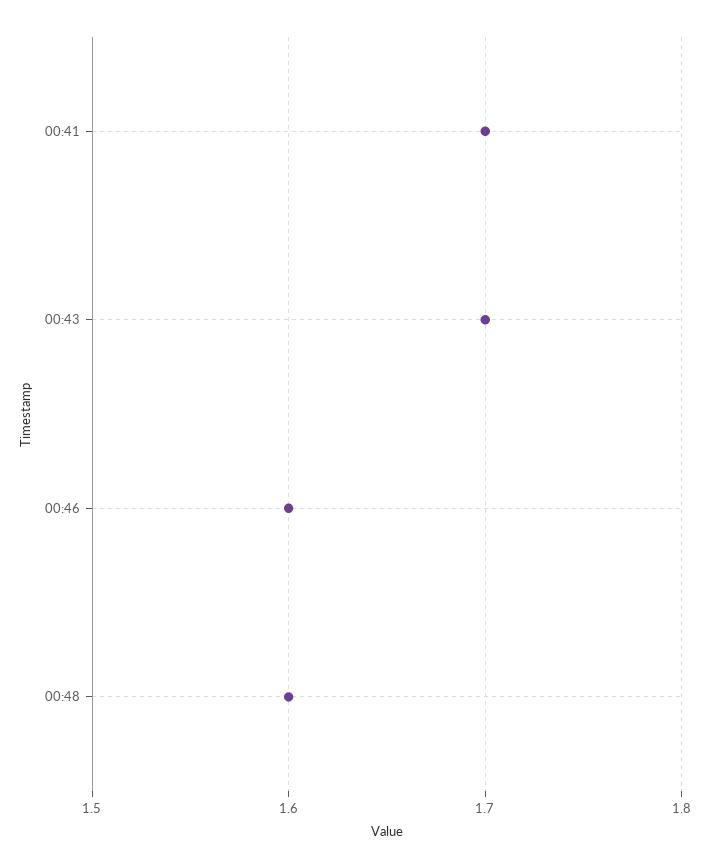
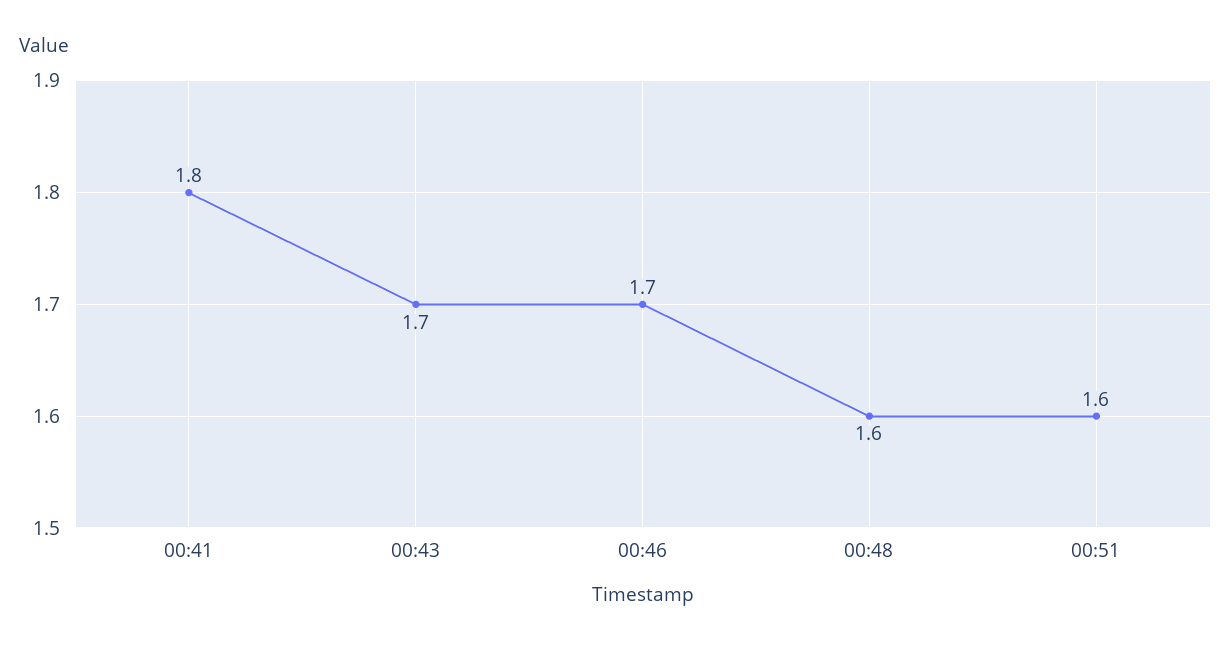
00:41: 1.7 -> 1.8
00:46: 1.6 -> 1.7
00:51: none -> 1.6

